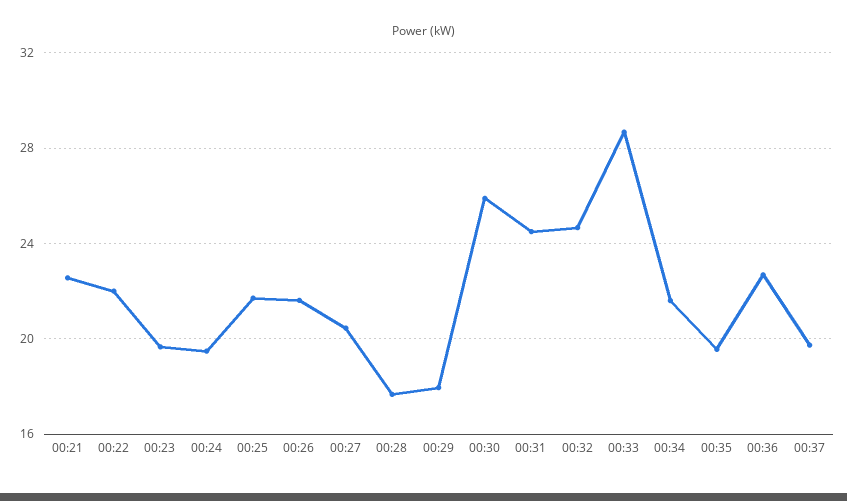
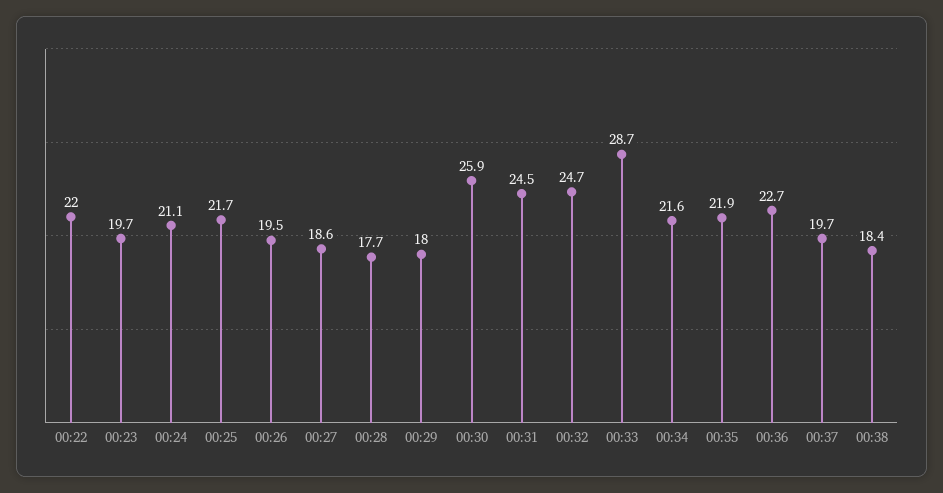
00:21: 22.5 -> none
00:24: 19.5 -> 21.1
00:26: 21.5 -> 19.5
00:27: 20.5 -> 18.6
00:35: 19.5 -> 21.9
00:38: none -> 18.4

